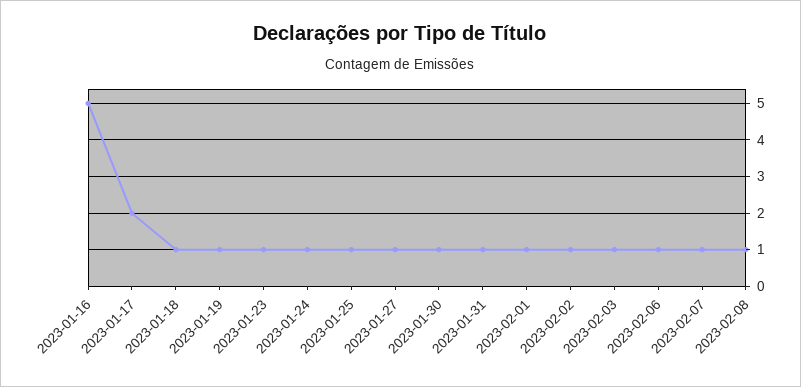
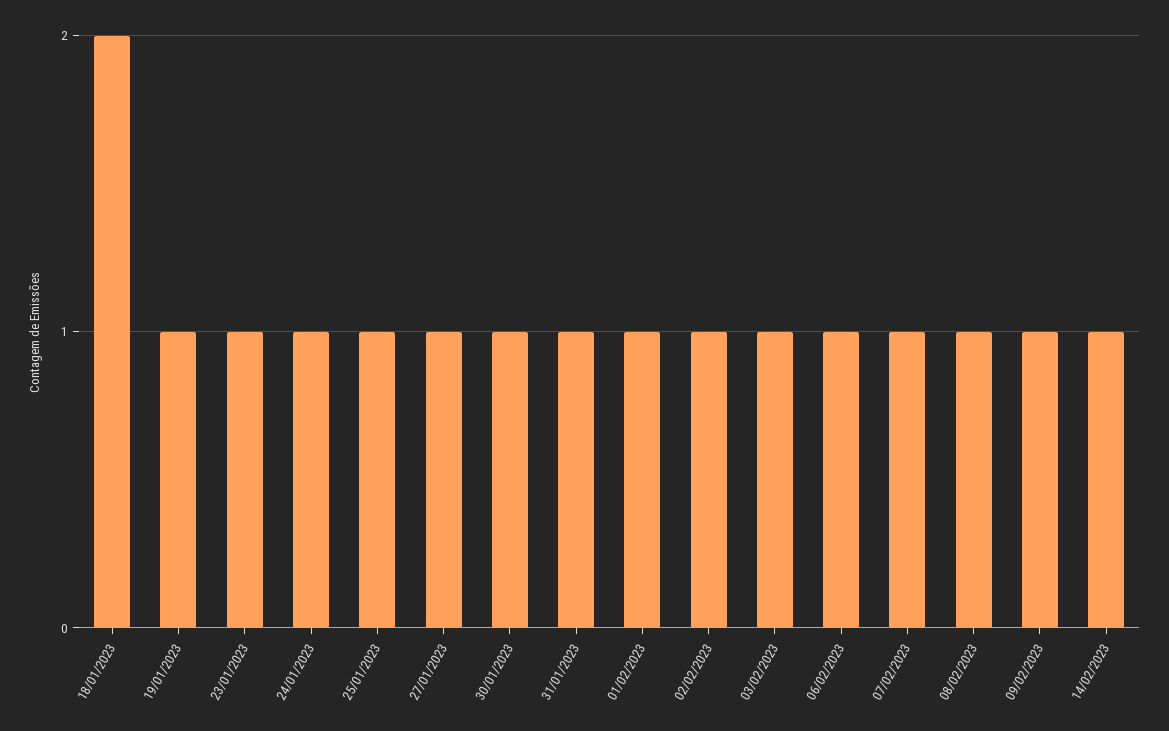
2023-01-16: 5 -> none
2023-01-17: 2 -> none
2023-01-18: 1 -> 2
09/02/2023: none -> 1
14/02/2023: none -> 1

